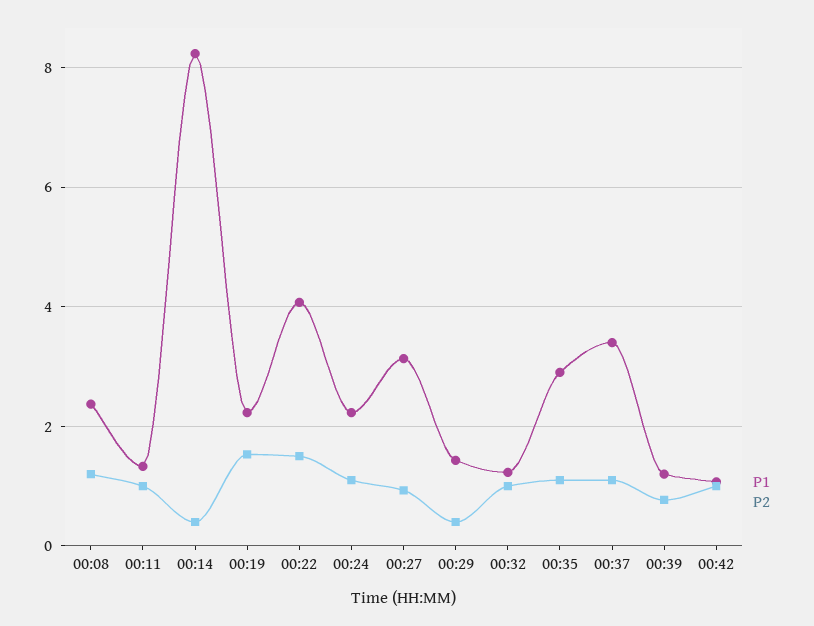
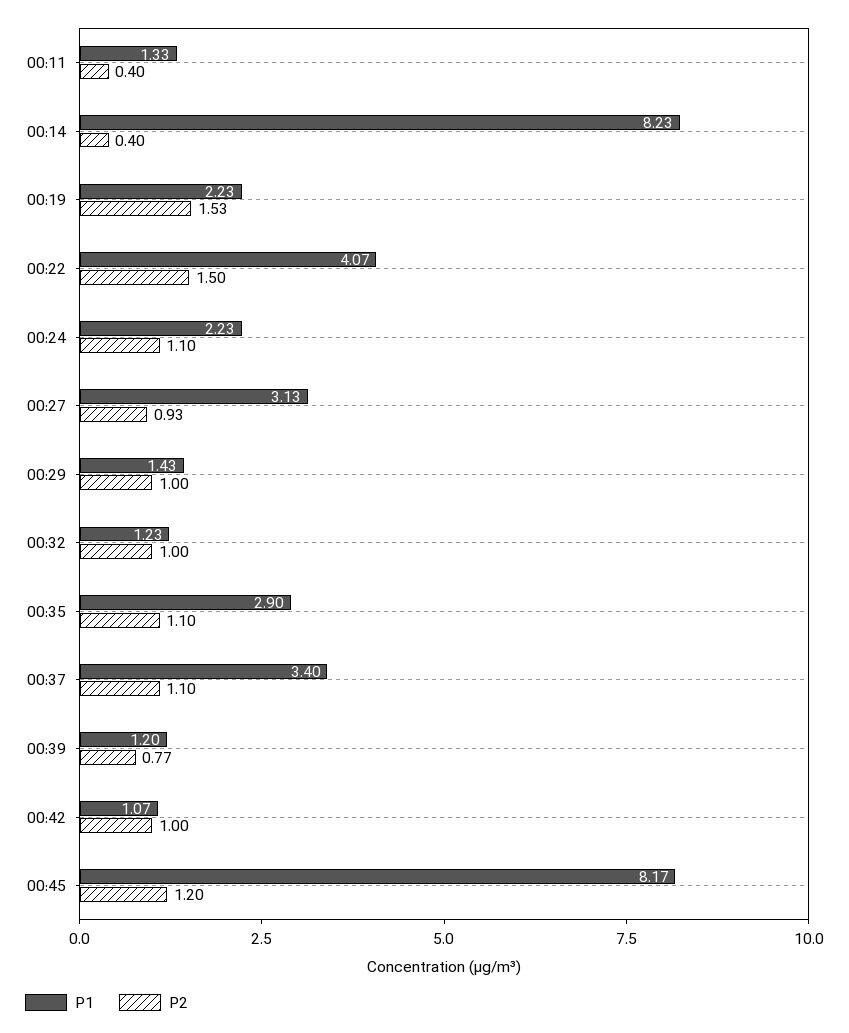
P1, 00:08: 2.4 -> none
P2, 00:08: 1.2 -> none
P2, 00:11: 1 -> 0.4
P2, 00:29: 0.4 -> 1
P1, 00:45: none -> 8.17
P2, 00:45: none -> 1.2

